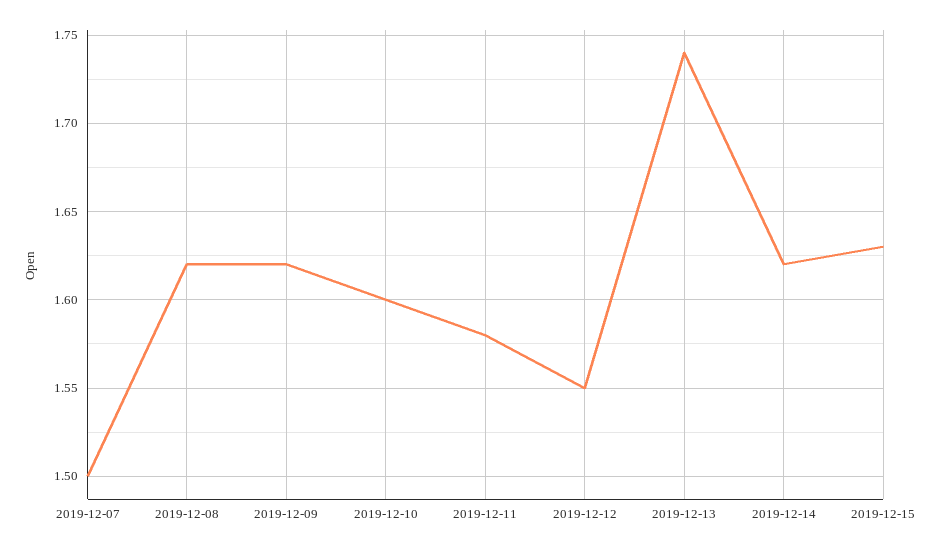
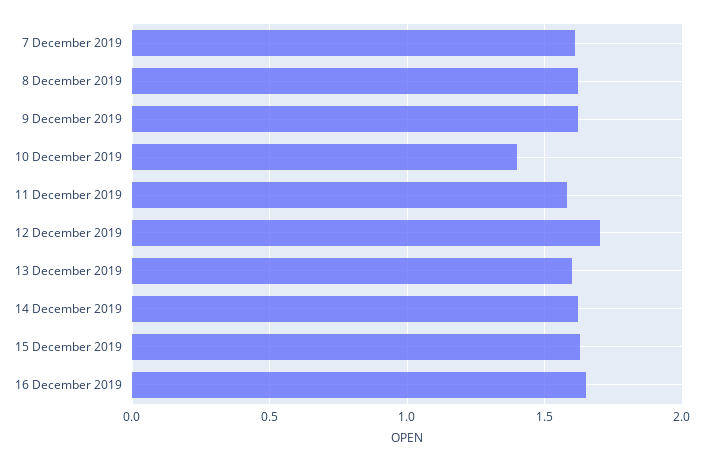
2019-12-07: 1.5 -> 1.6
2019-12-10: 1.6 -> 1.4
2019-12-12: 1.55 -> 1.7
2019-12-13: 1.74 -> 1.6
16 December 2019: none -> 1.65

